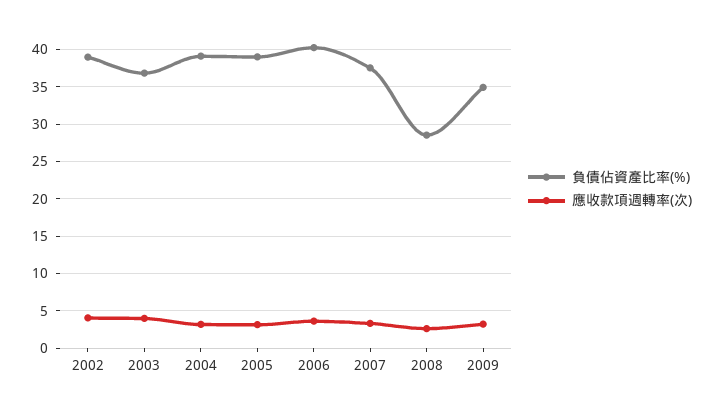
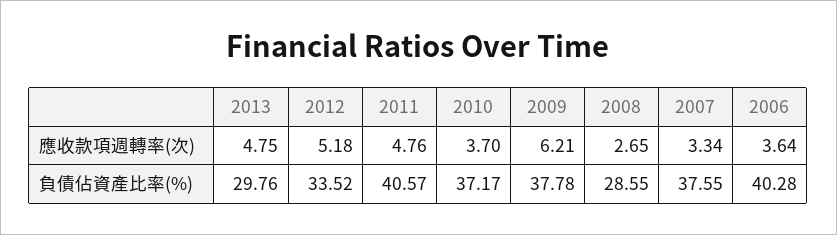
負債佔資產比率(%), 2002: 39 -> none
應收款項週轉率(次), 2002: 4 -> none
負債佔資產比率(%), 2003: 37 -> none
應收款項週轉率(次), 2003: 4 -> none
負債佔資產比率(%), 2004: 39 -> none
應收款項週轉率(次), 2004: 3 -> none
負債佔資產比率(%), 2005: 39 -> none
應收款項週轉率(次), 2005: 3 -> none
負債佔資產比率(%), 2009: 35 -> 37.78
應收款項週轉率(次), 2009: 3 -> 6.21
應收款項週轉率(次), 2013: none -> 4.75
應收款項週轉率(次), 2012: none -> 5.18
應收款項週轉率(次), 2011: none -> 4.76
應收款項週轉率(次), 2010: none -> 3.7
負債佔資產比率(%), 2013: none -> 29.76
負債佔資產比率(%), 2012: none -> 33.52
負債佔資產比率(%), 2011: none -> 40.57
負債佔資產比率(%), 2010: none -> 37.17

